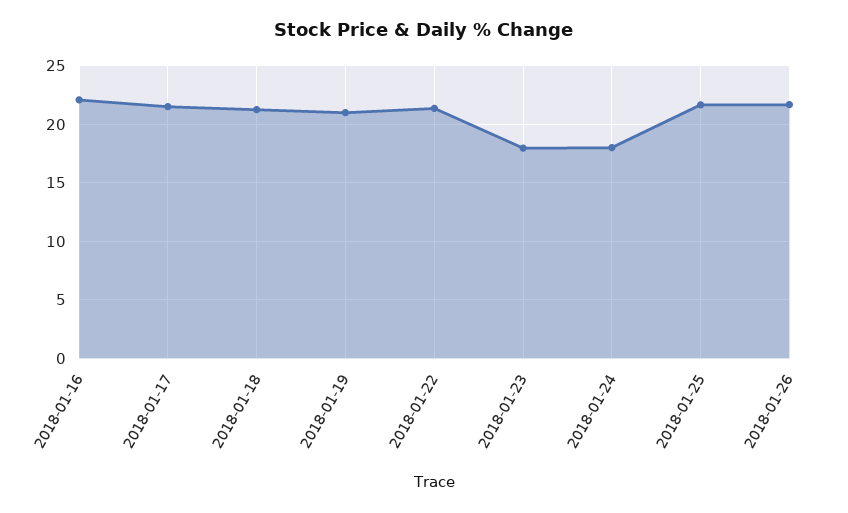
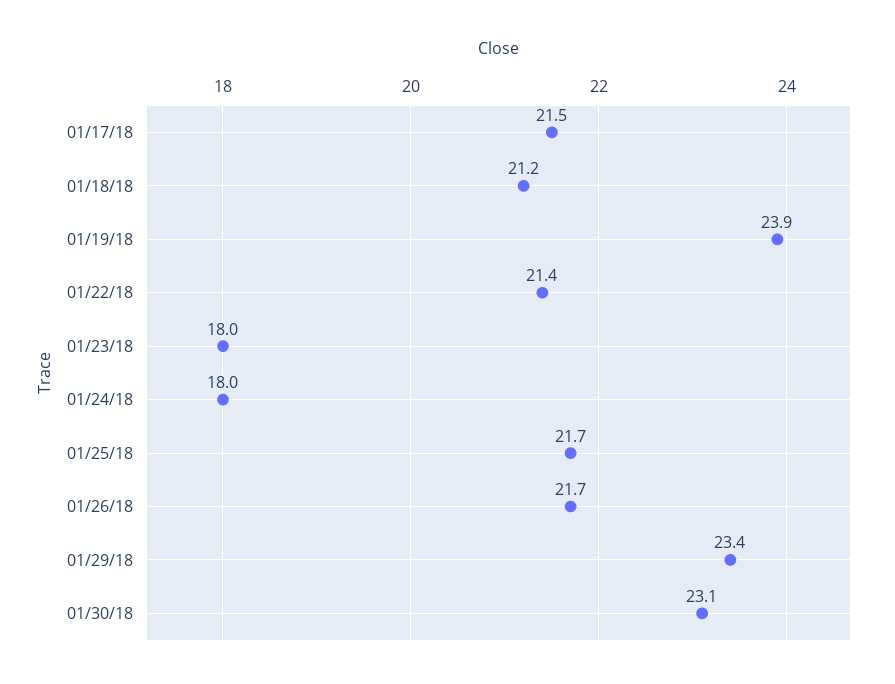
2018-01-16: 22 -> none
2018-01-19: 21 -> 23.9
01/29/18: none -> 23.4
01/30/18: none -> 23.1

